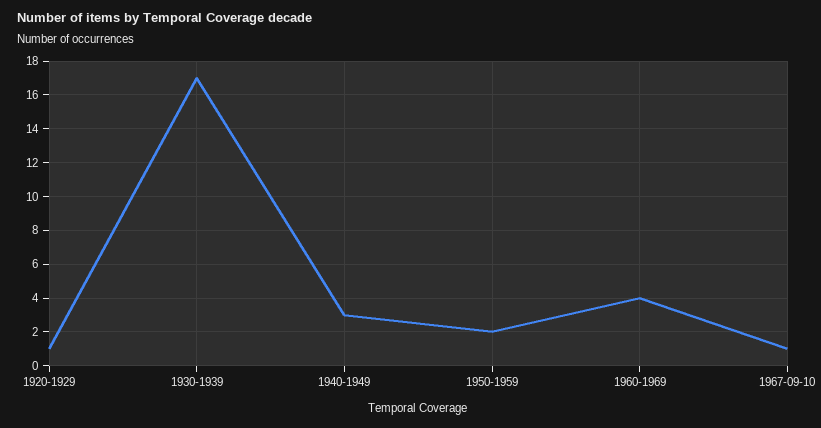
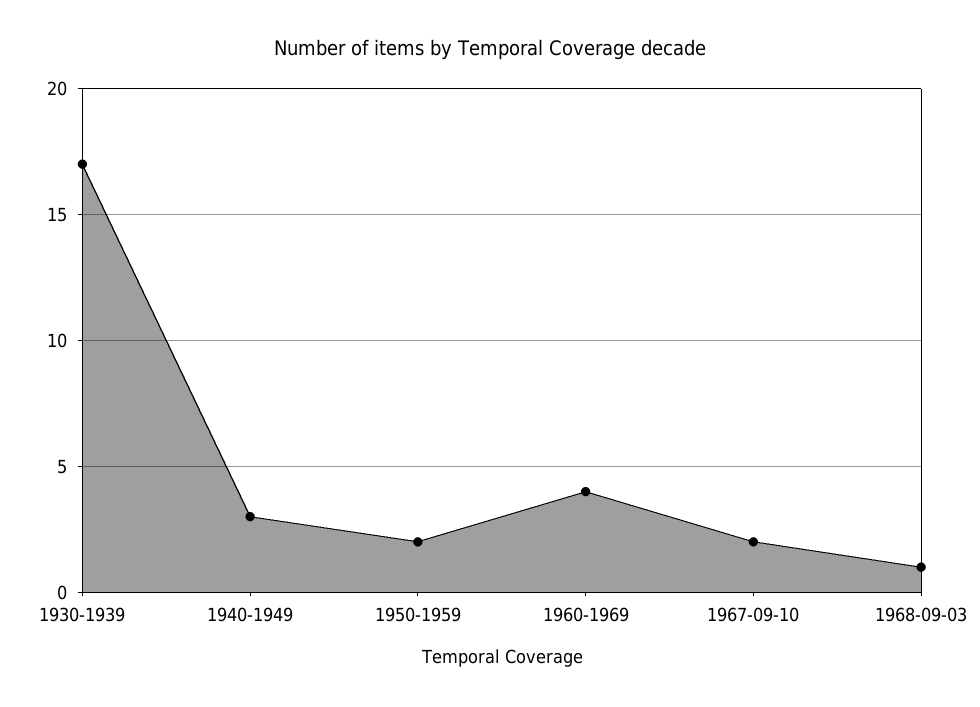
1920-1929: 1 -> none
1967-09-10: 1 -> 2
1968-09-03: none -> 1

